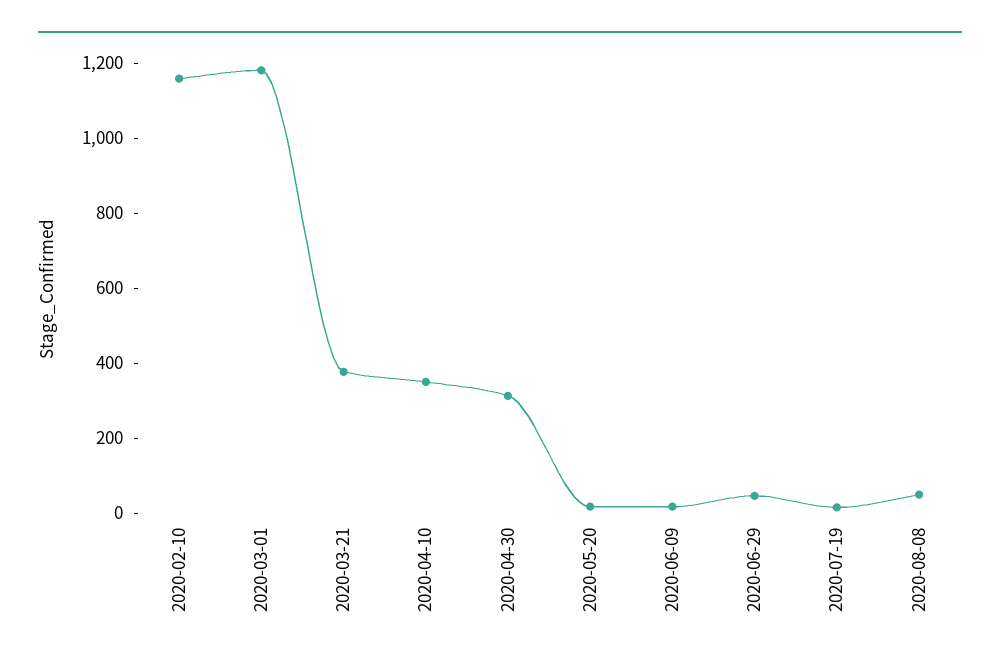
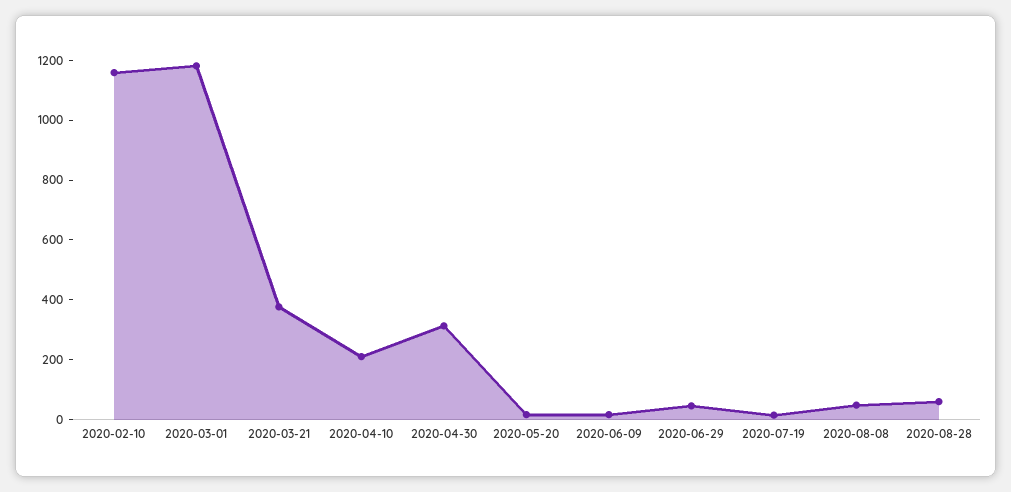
2020-04-10: 350 -> 200
2020-08-28: none -> 50

